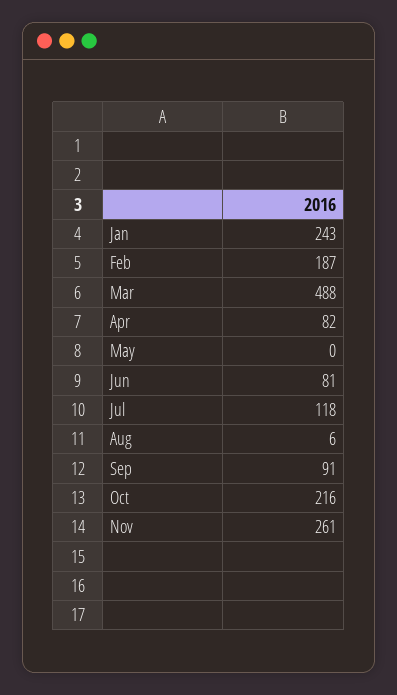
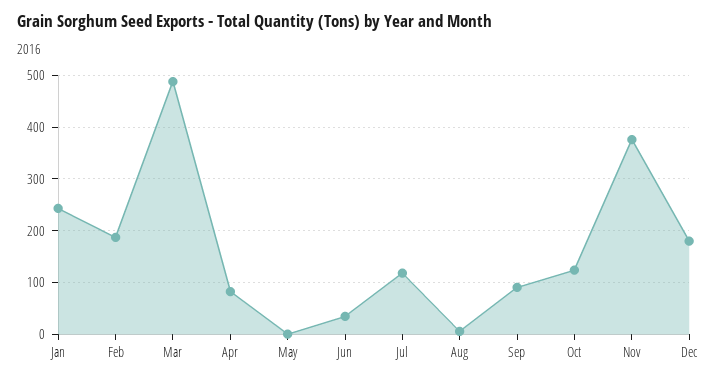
Jun: 81 -> 40
Oct: 216 -> 120
Nov: 261 -> 380
Dec: none -> 180

